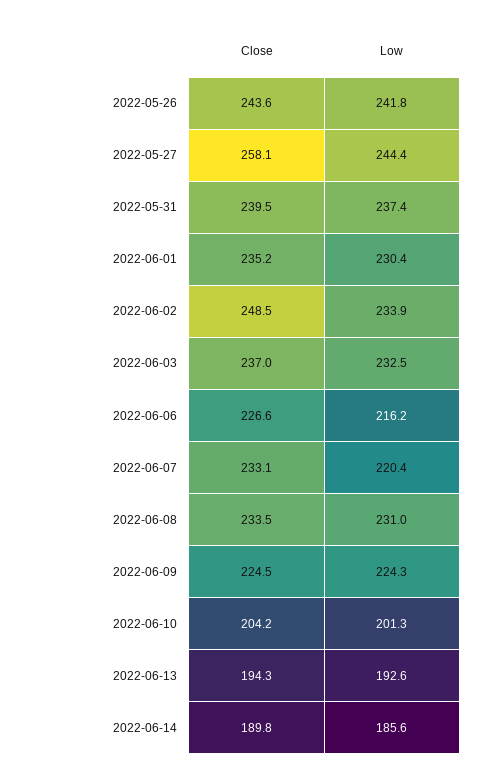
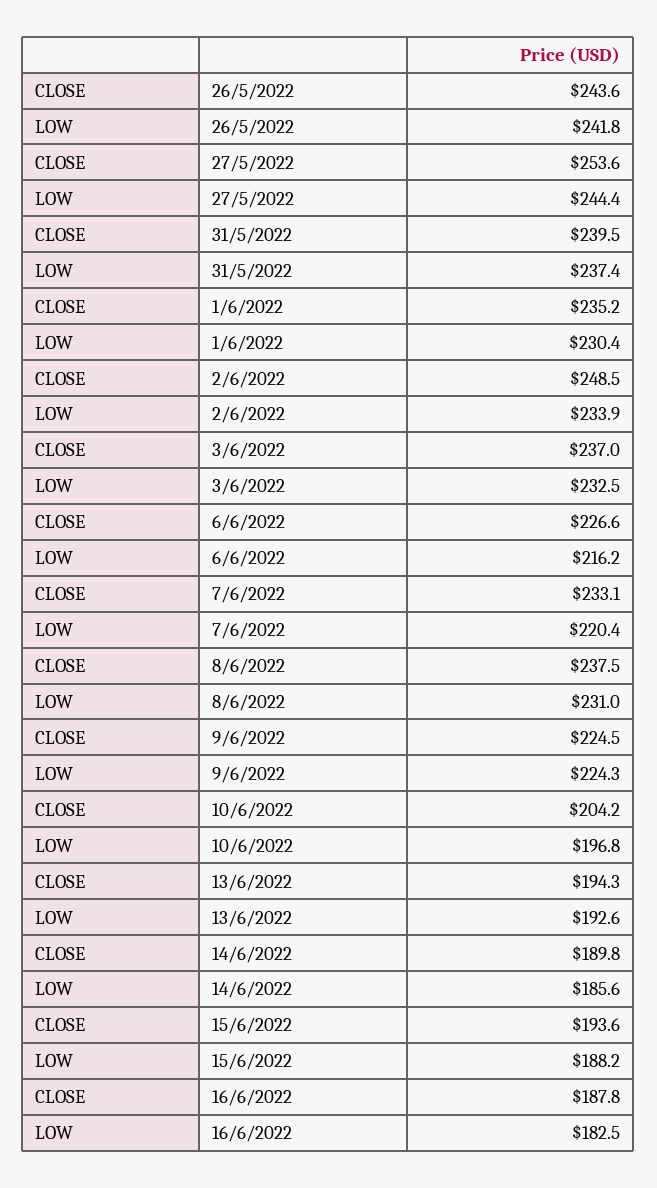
Close, 2022-05-27: 258.1 -> 253.6
Close, 2022-06-08: 233.5 -> 237.5
Low, 2022-06-10: 201.3 -> 196.8
Close, 15/6/2022: none -> 193.6
Low, 15/6/2022: none -> 188.2
Close, 16/6/2022: none -> 187.8
Low, 16/6/2022: none -> 182.5

